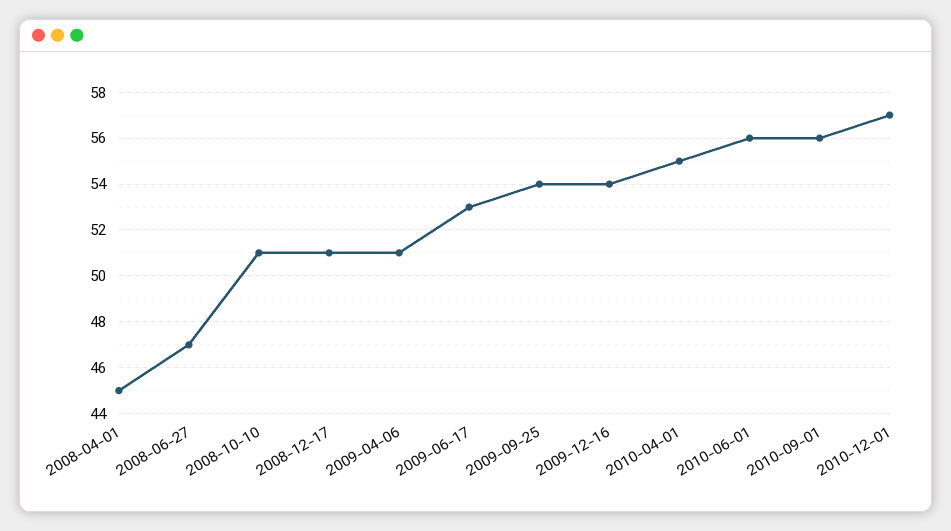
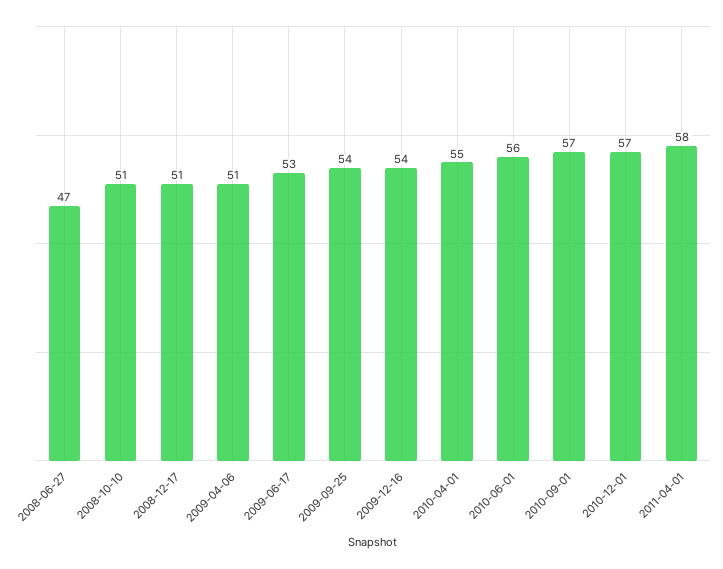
2008-04-01: 45 -> none
2010-09-01: 56 -> 57
2011-04-01: none -> 58

